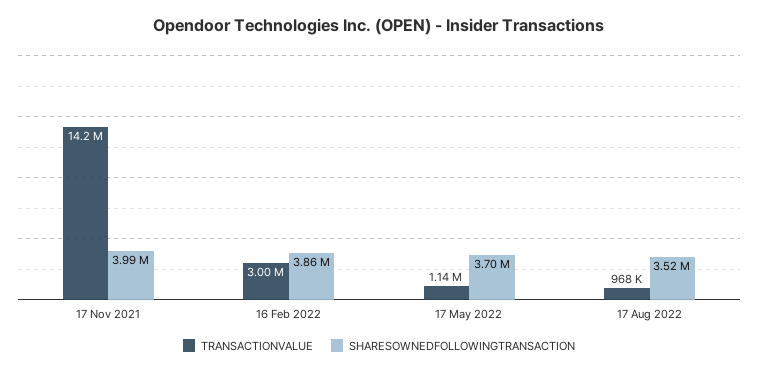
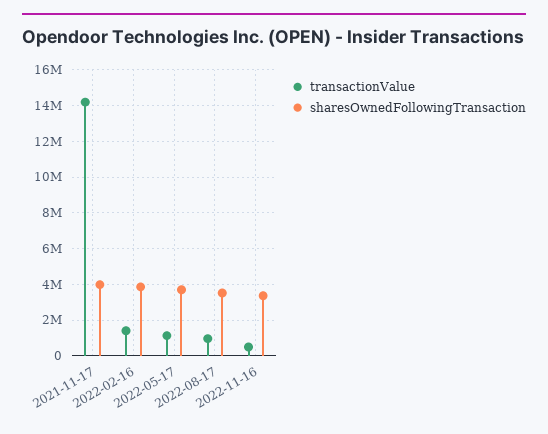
TRANSACTIONVALUE, 16 Feb 2022: 3000000 -> 1500000
TRANSACTIONVALUE, 2022-11-16: none -> 500000
SHARESOWNEDFOLLOWINGTRANSACTION, 2022-11-16: none -> 3500000

